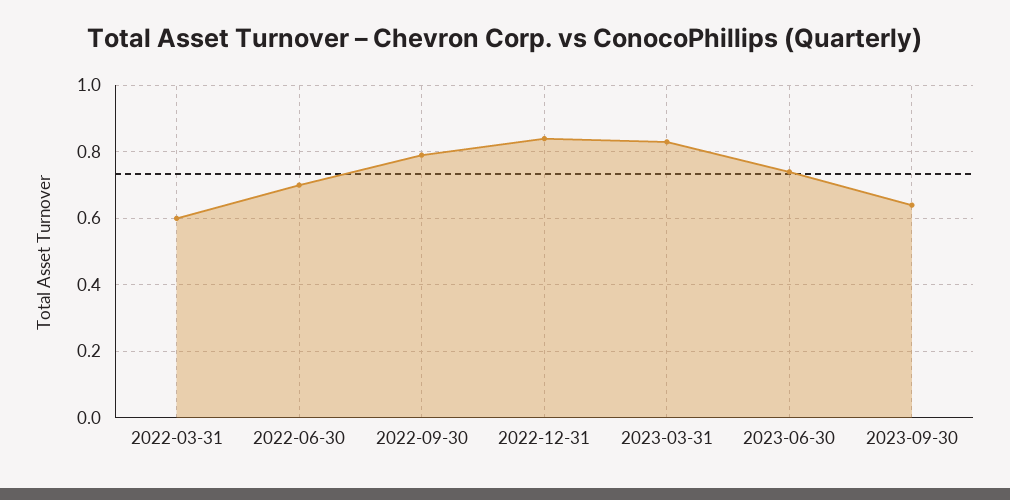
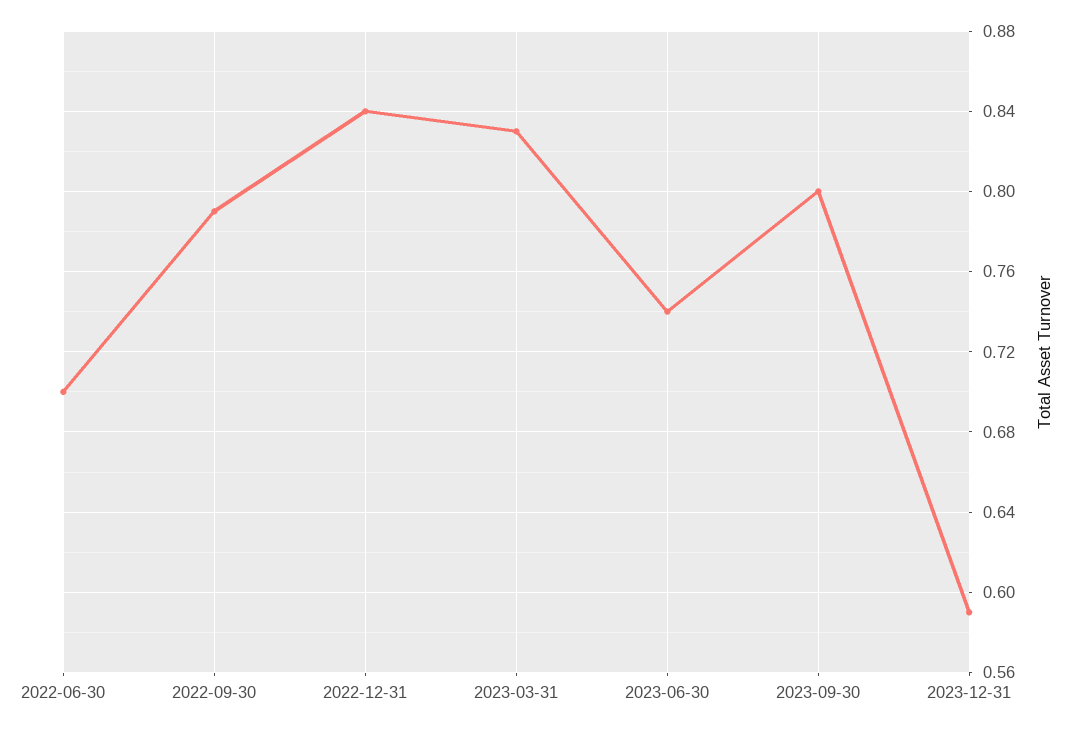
2022-03-31: 0.6 -> none
2023-09-30: 0.65 -> 0.8
2023-12-31: none -> 0.59

